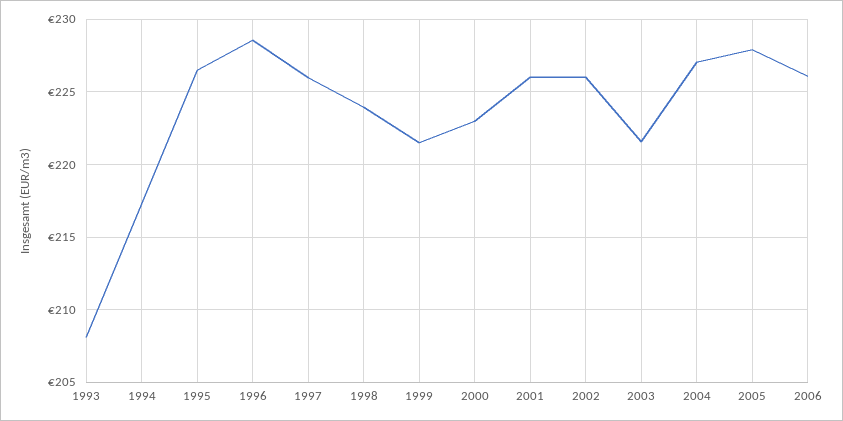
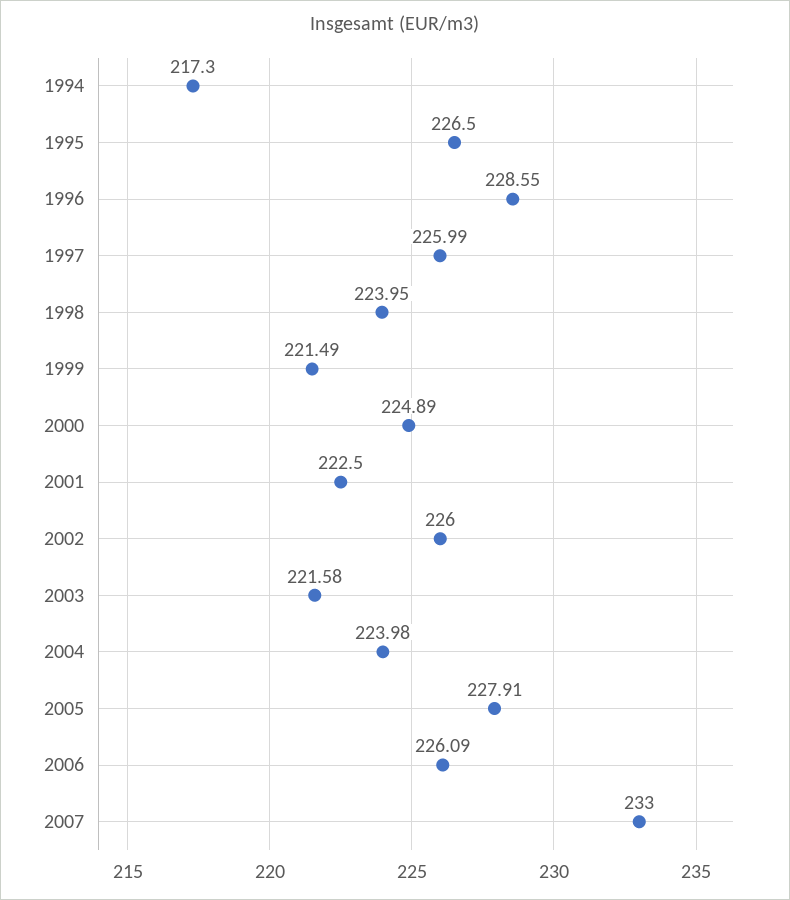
1993: 208 -> none
2000: 223 -> 224.89
2001: 226 -> 222.5
2004: 227 -> 223.98
2007: none -> 233

